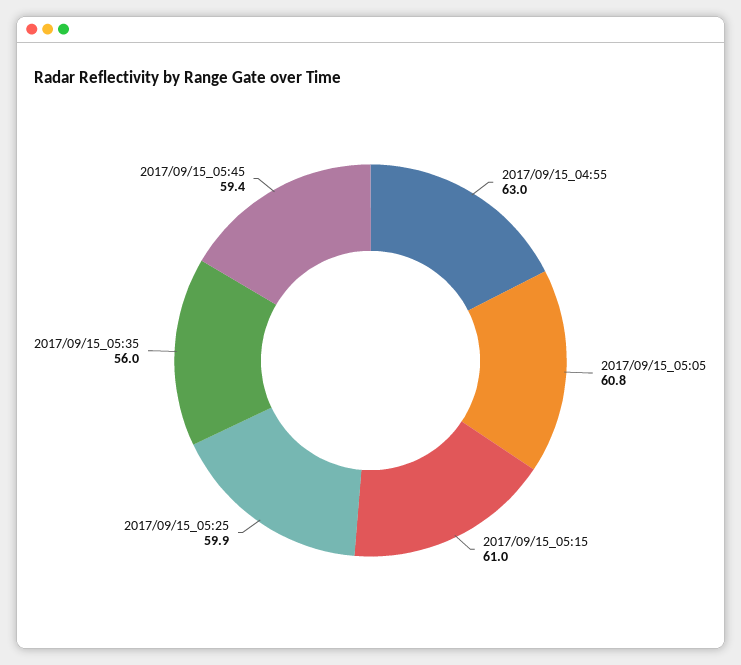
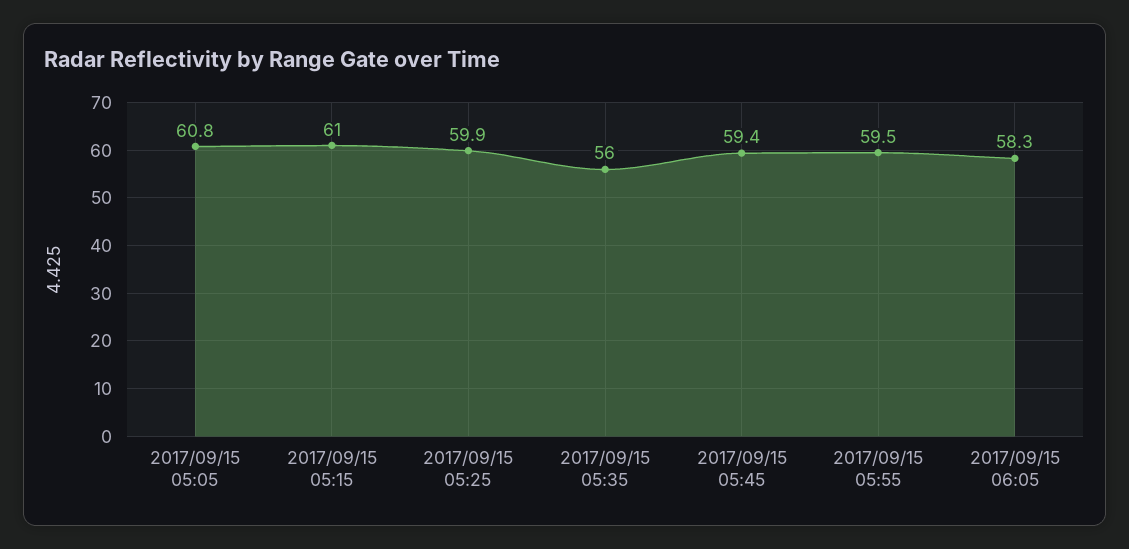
2017/09/15_04:55: 63 -> none
2017/09/15 05:55: none -> 59.5
2017/09/15 06:05: none -> 58.3

